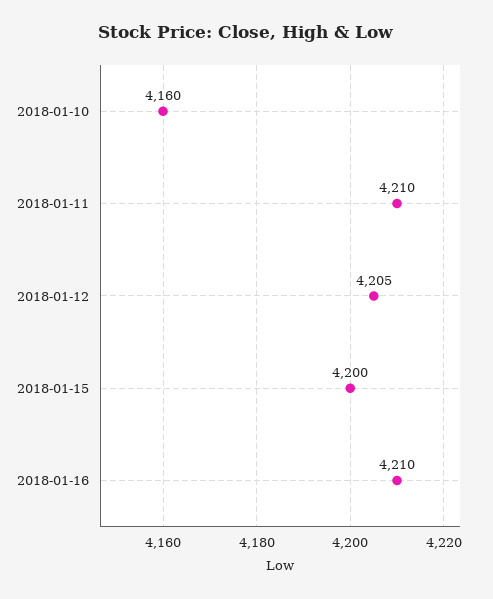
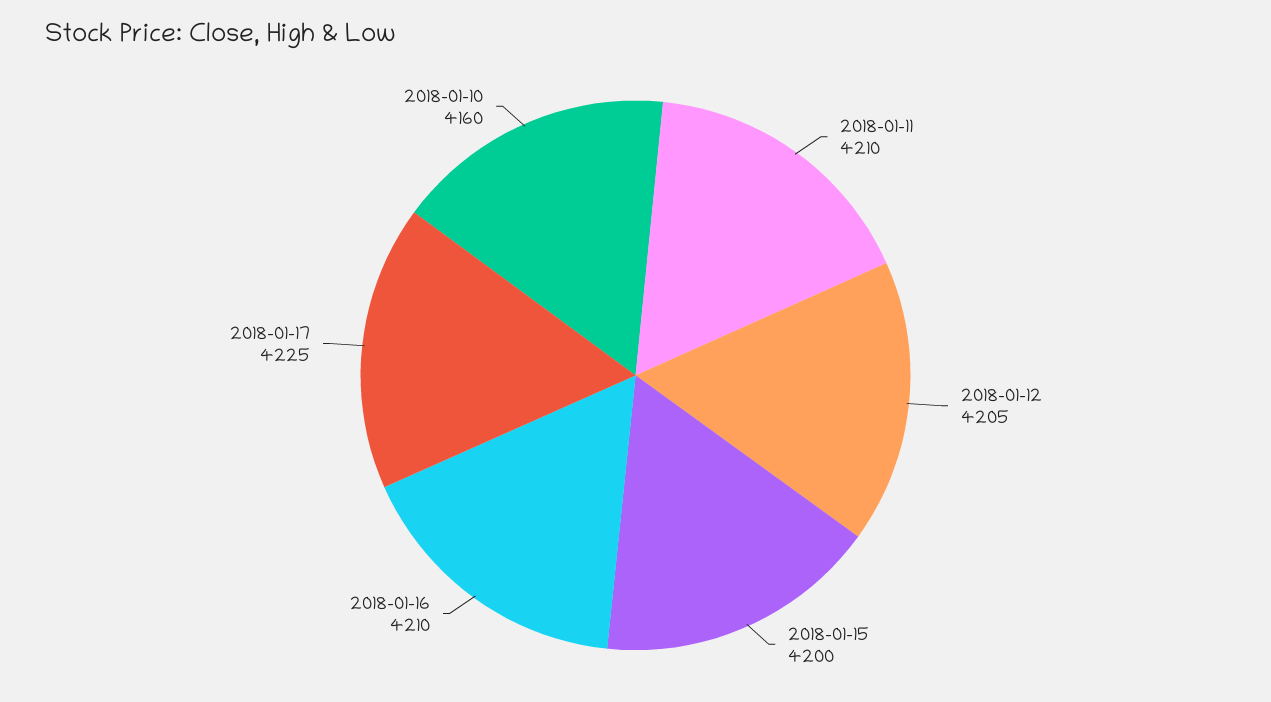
2018-01-17: none -> 4225

